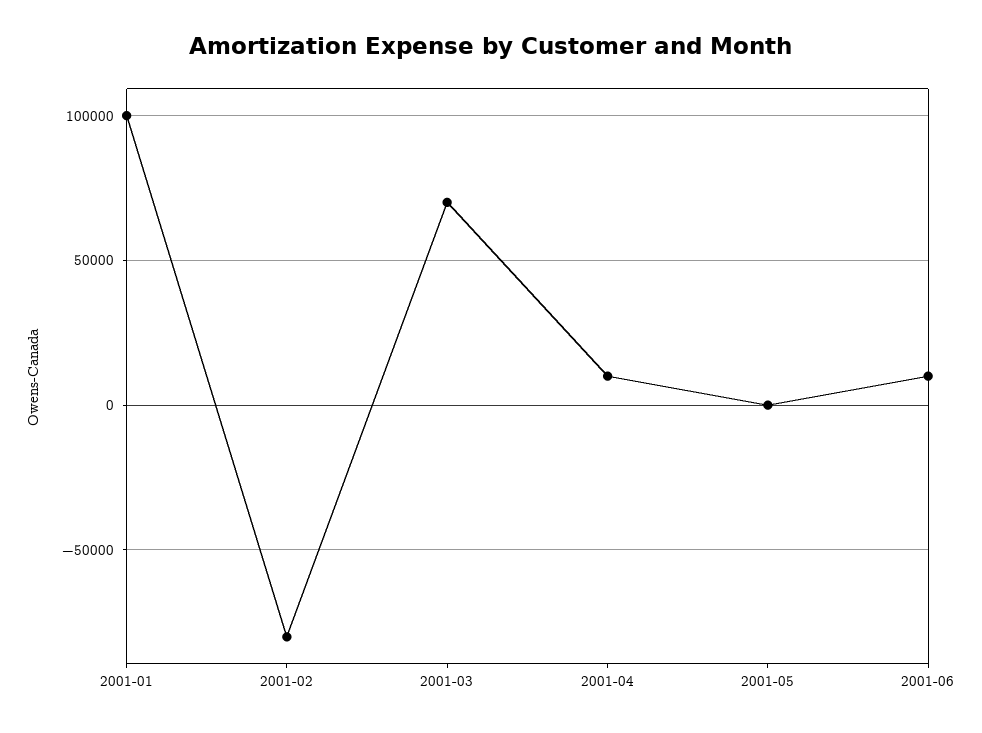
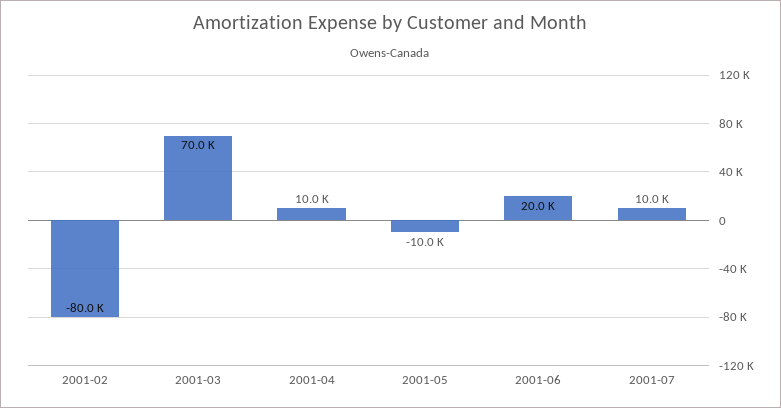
2001-01: 100000 -> none
2001-05: 0 -> -10000
2001-06: 10000 -> 20000
2001-07: none -> 10000

